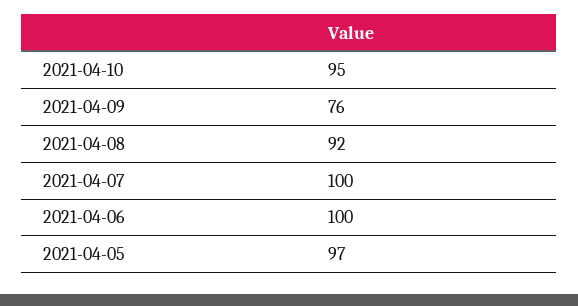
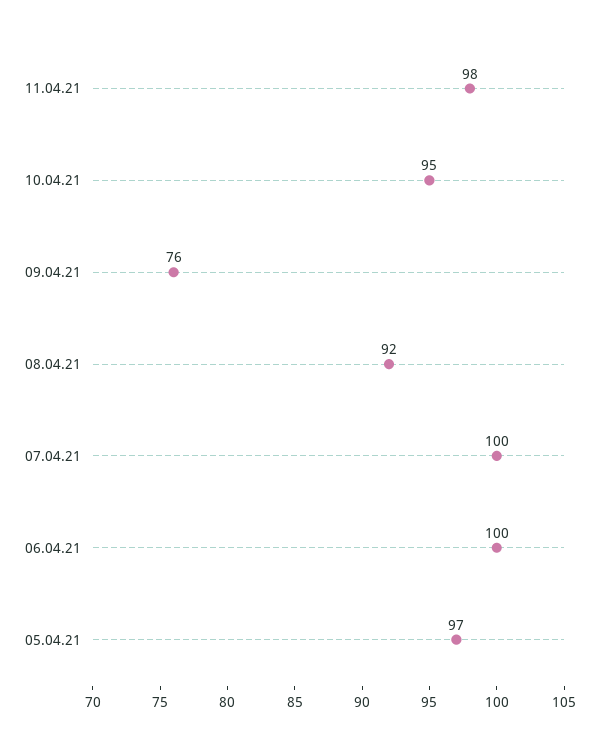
11.04.21: none -> 98

